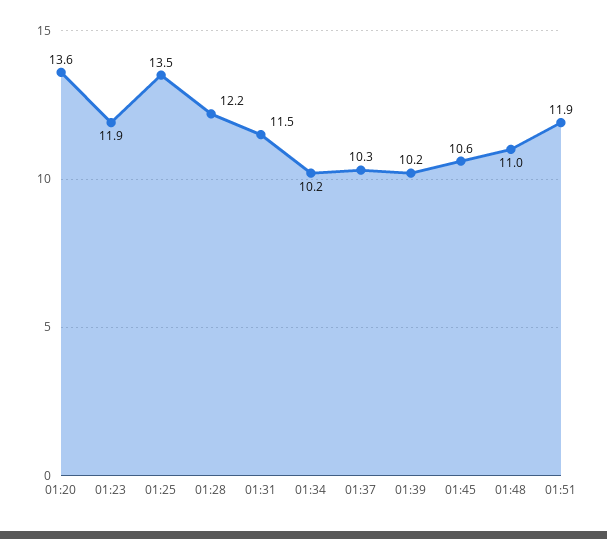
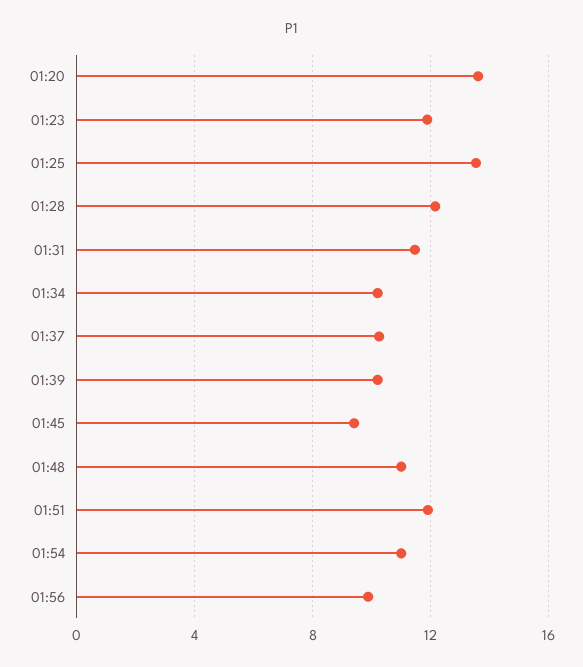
01:45: 10.6 -> 9.5
01:54: none -> 11
01:56: none -> 10

